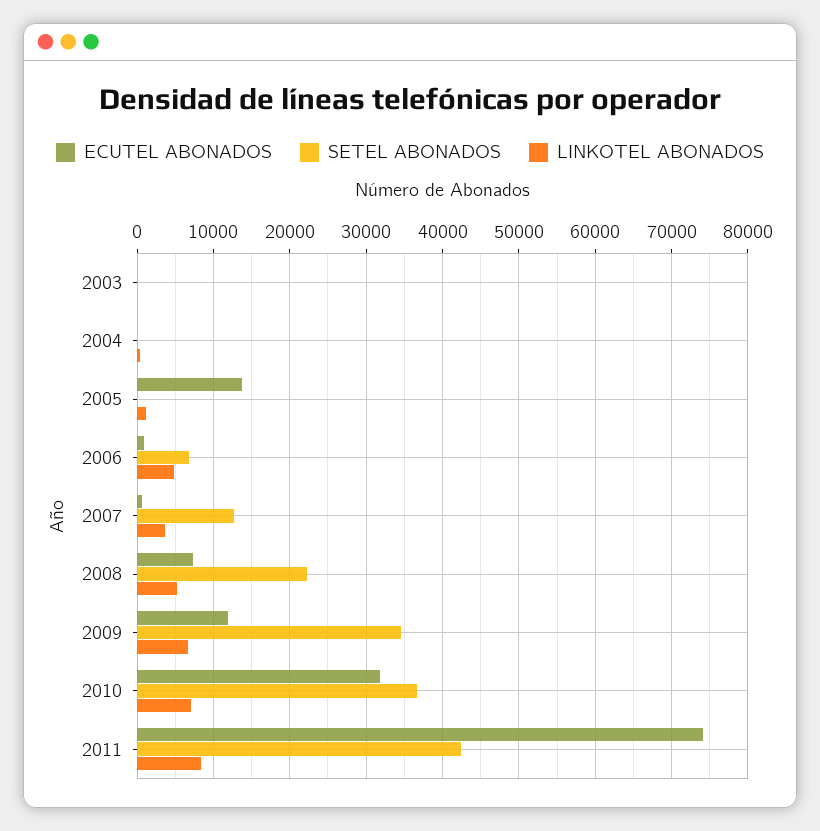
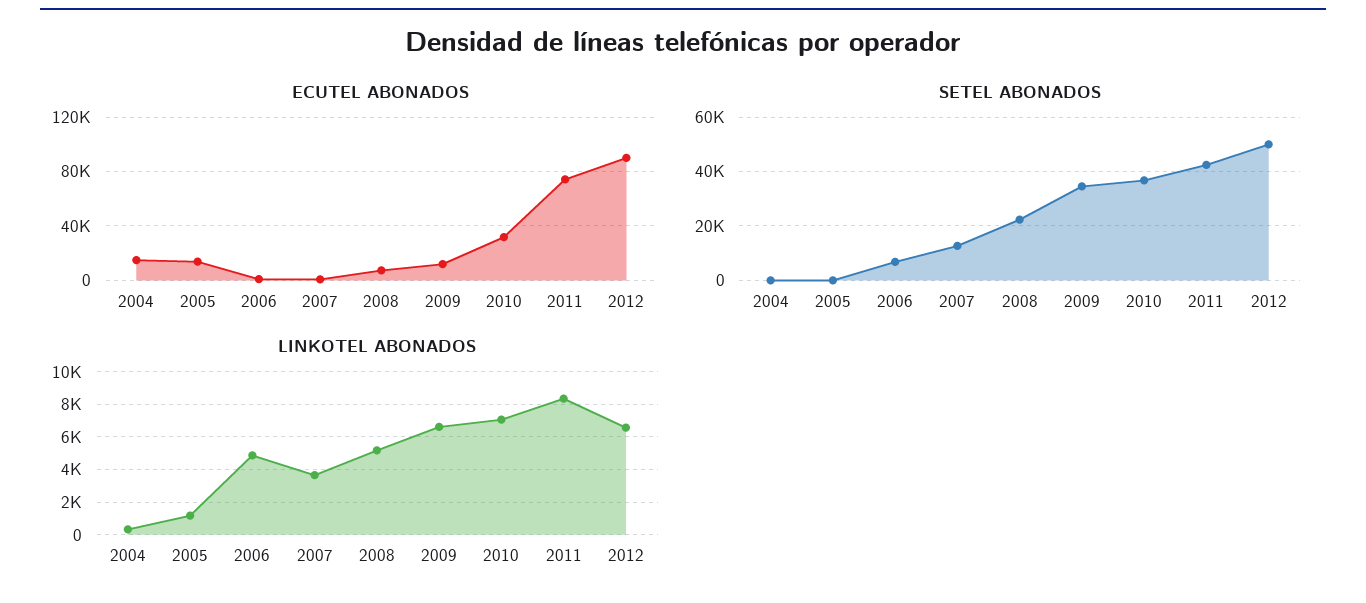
ECUTEL ABONADOS, 2003: 0 -> none
SETEL ABONADOS, 2003: 0 -> none
LINKOTEL ABONADOS, 2003: 0 -> none
ECUTEL ABONADOS, 2004: 0 -> 15000
ECUTEL ABONADOS, 2012: none -> 90000
SETEL ABONADOS, 2012: none -> 50000
LINKOTEL ABONADOS, 2012: none -> 6500

